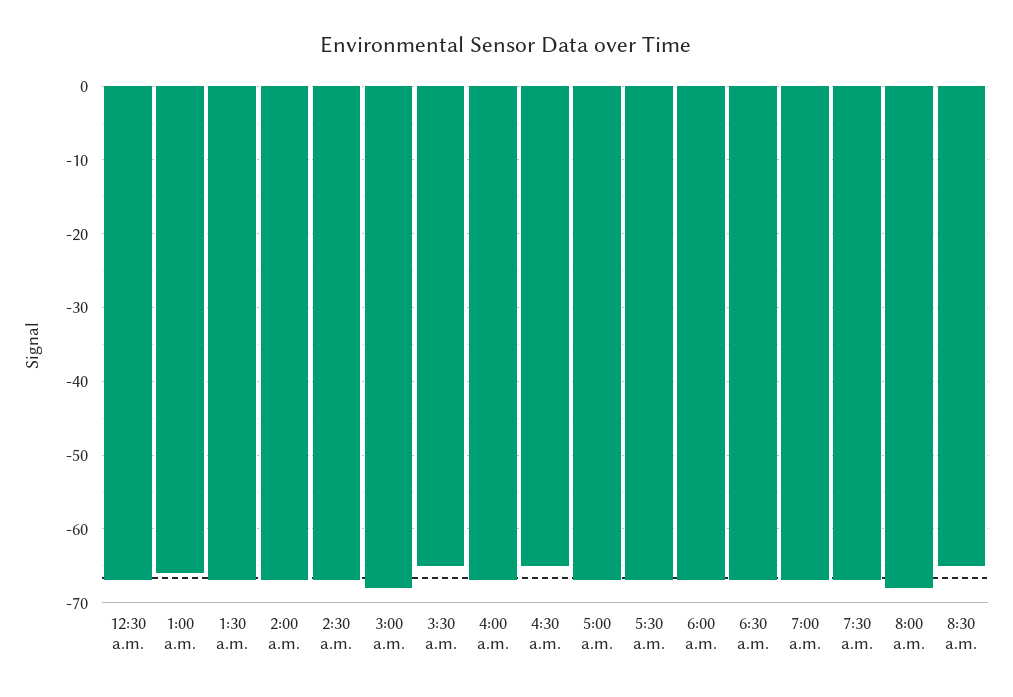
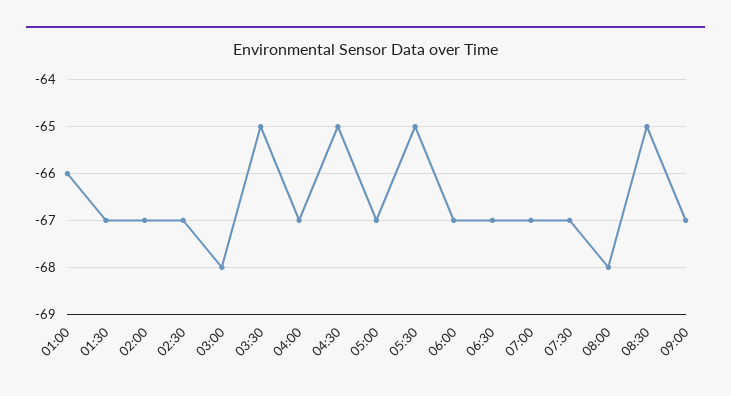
12:30 a.m.: -67 -> none
5:30 a.m.: -67 -> -65
09:00: none -> -67

